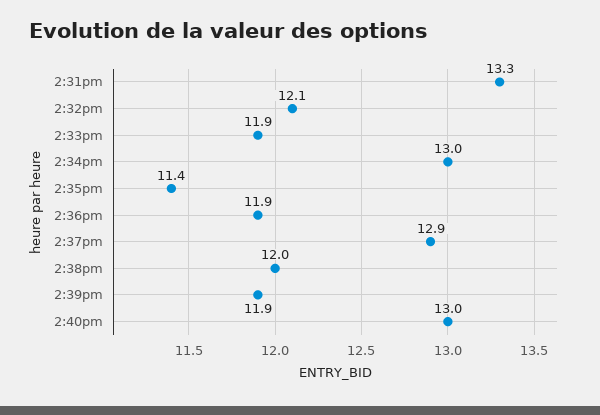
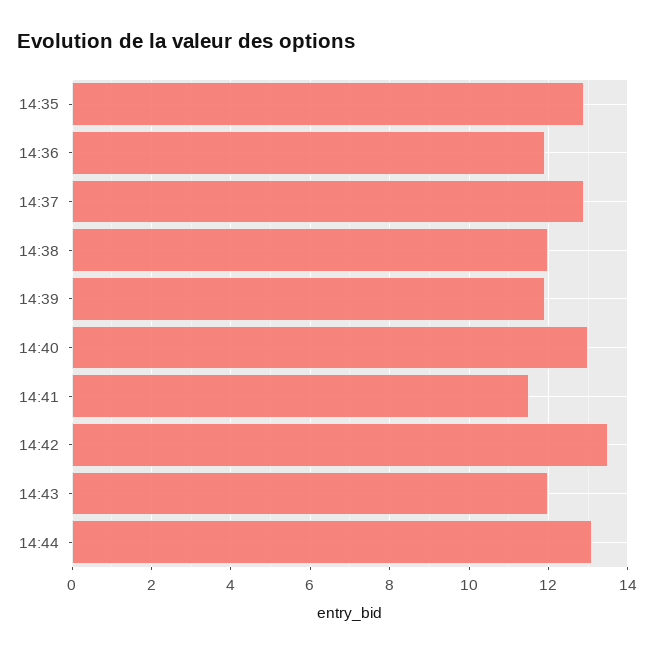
2:31pm: 13.3 -> none
2:32pm: 12.1 -> none
2:33pm: 11.9 -> none
2:34pm: 13 -> none
2:35pm: 11.4 -> 13
14:41: none -> 11.5
14:42: none -> 13.5
14:43: none -> 12
14:44: none -> 13

